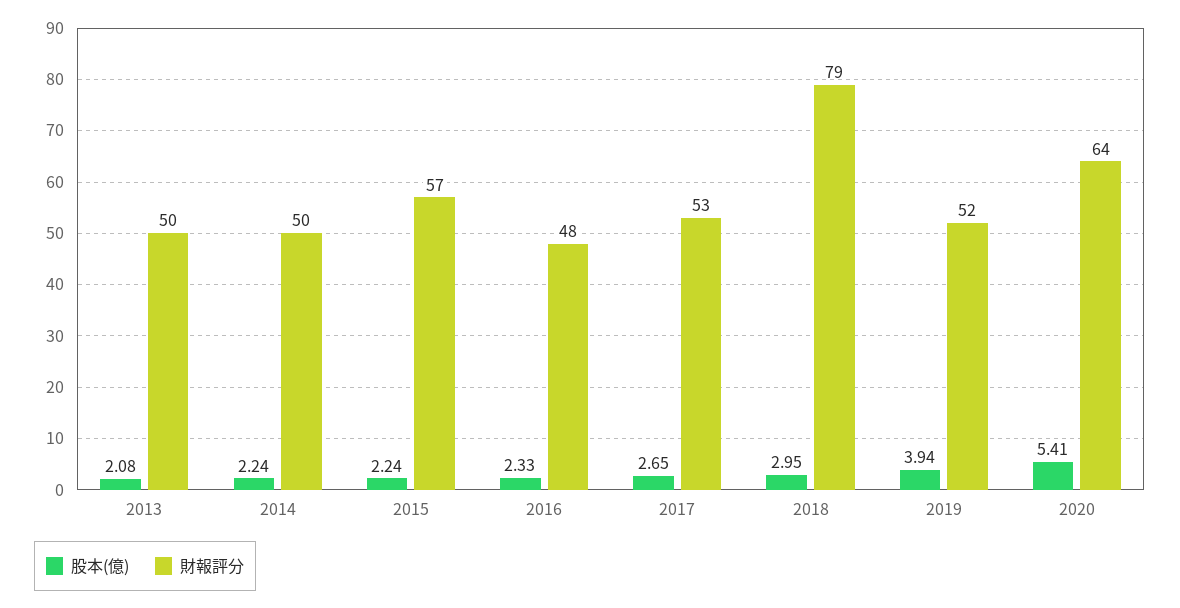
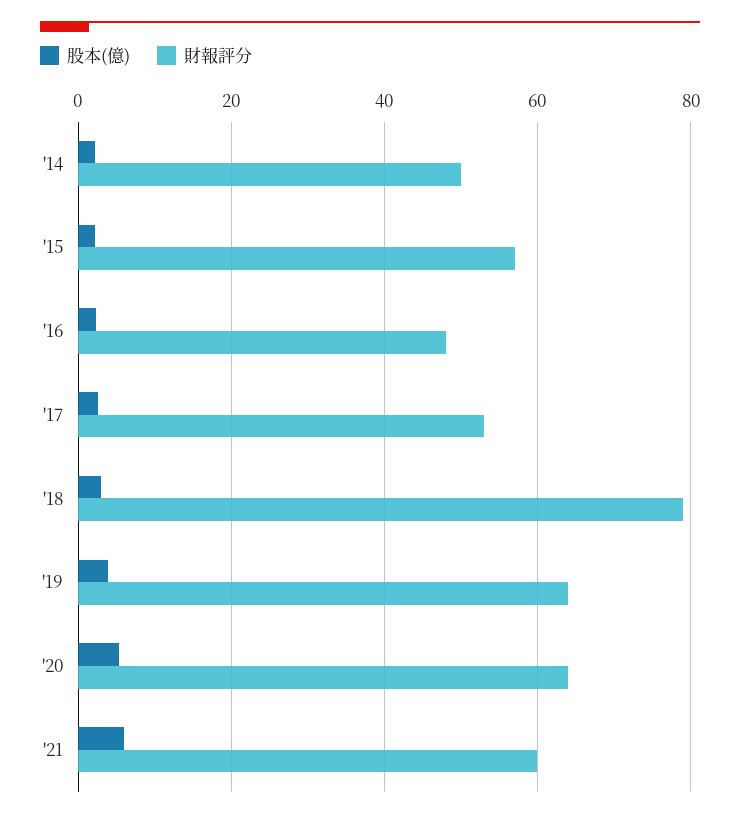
股本(億), 2013: 2.08 -> none
財報評分, 2013: 50 -> none
財報評分, 2019: 52 -> 64
股本(億), '21: none -> 6
財報評分, '21: none -> 60

